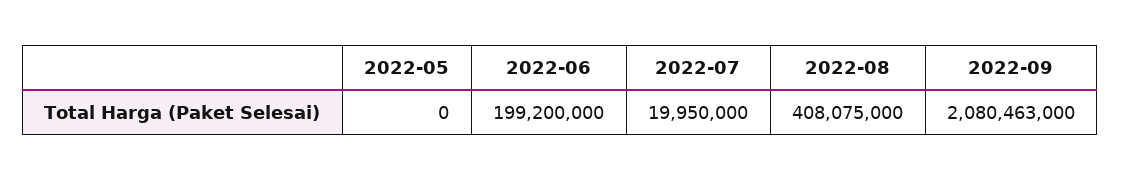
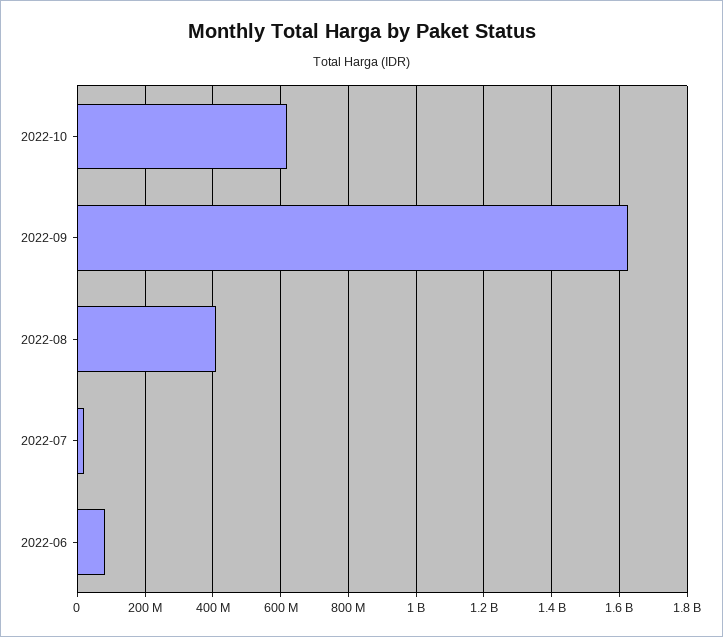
2022-05: 0 -> none
2022-06: 199200000 -> 80000000
2022-09: 2080463000 -> 1620000000
2022-10: none -> 620000000

